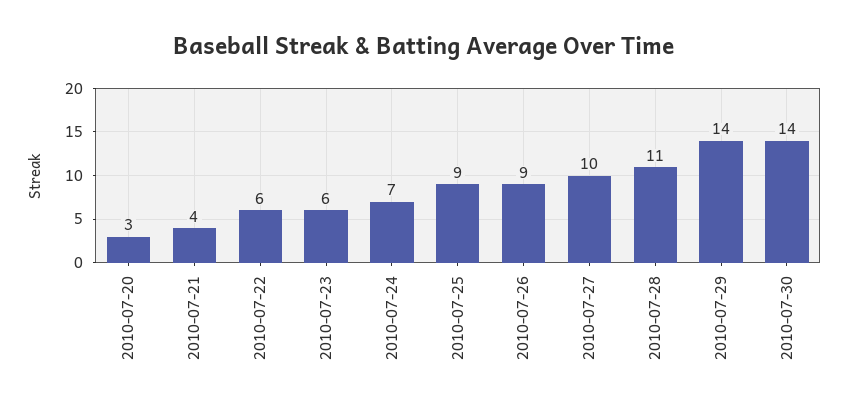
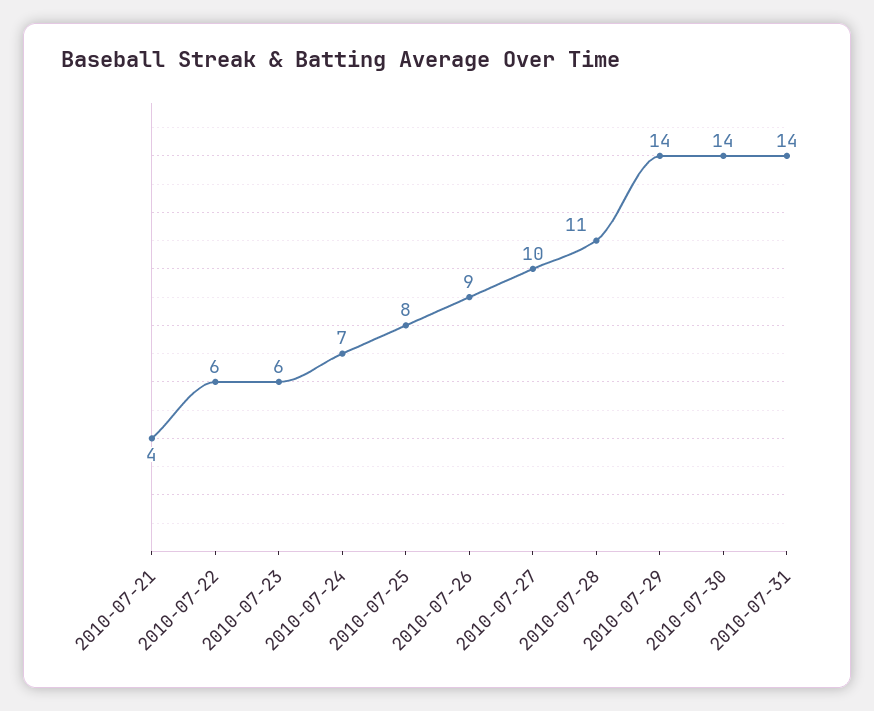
2010-07-20: 3 -> none
2010-07-25: 9 -> 8
2010-07-31: none -> 14

